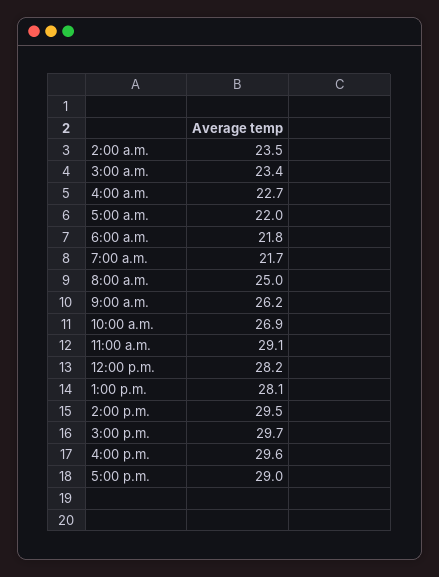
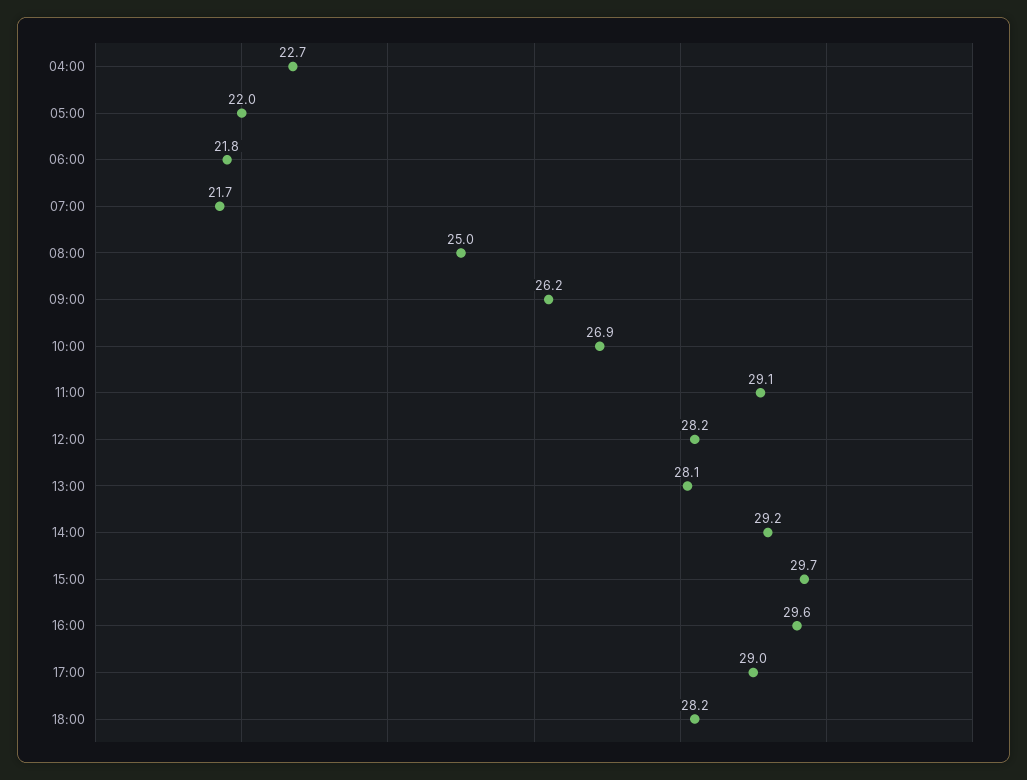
2:00 a.m.: 23.5 -> none
3:00 a.m.: 23.4 -> none
2:00 p.m.: 29.5 -> 29.2
18:00: none -> 28.2

